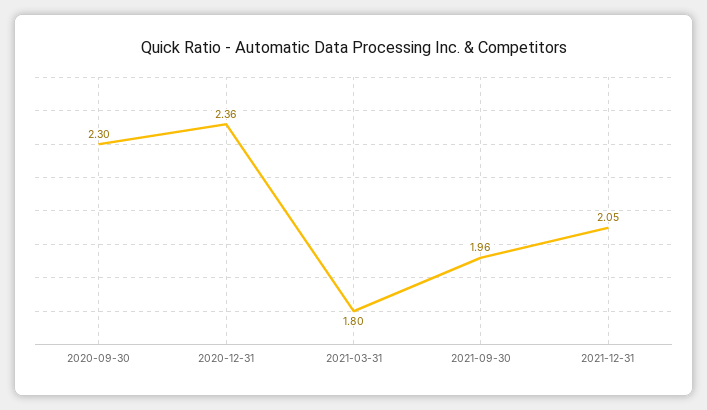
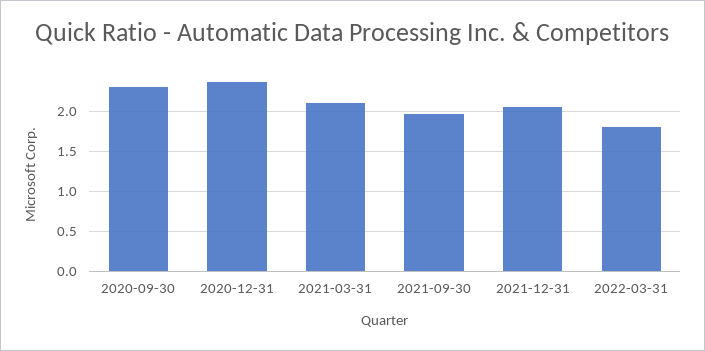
2021-03-31: 1.8 -> 2.1
2022-03-31: none -> 1.8

